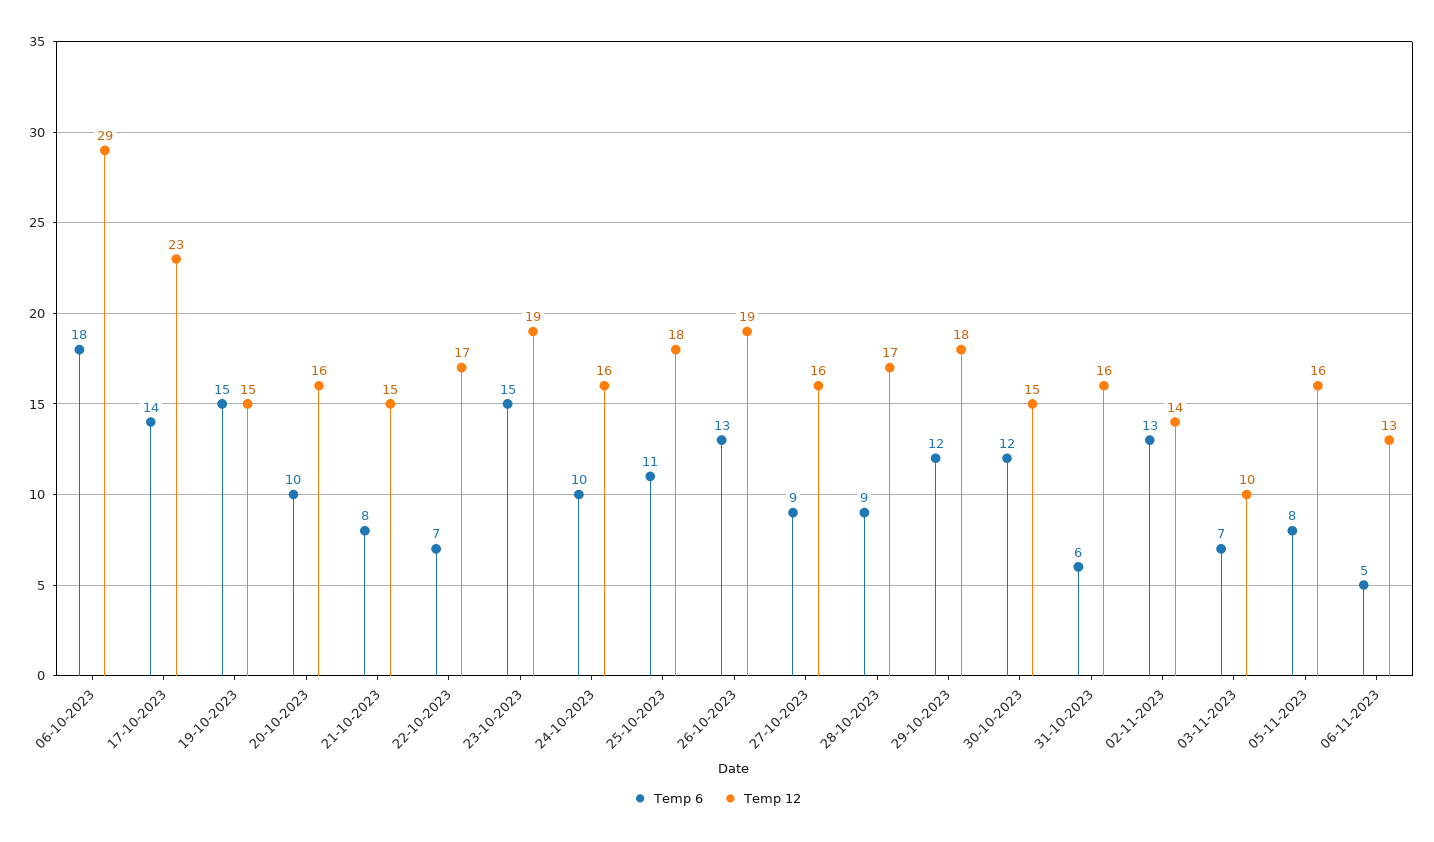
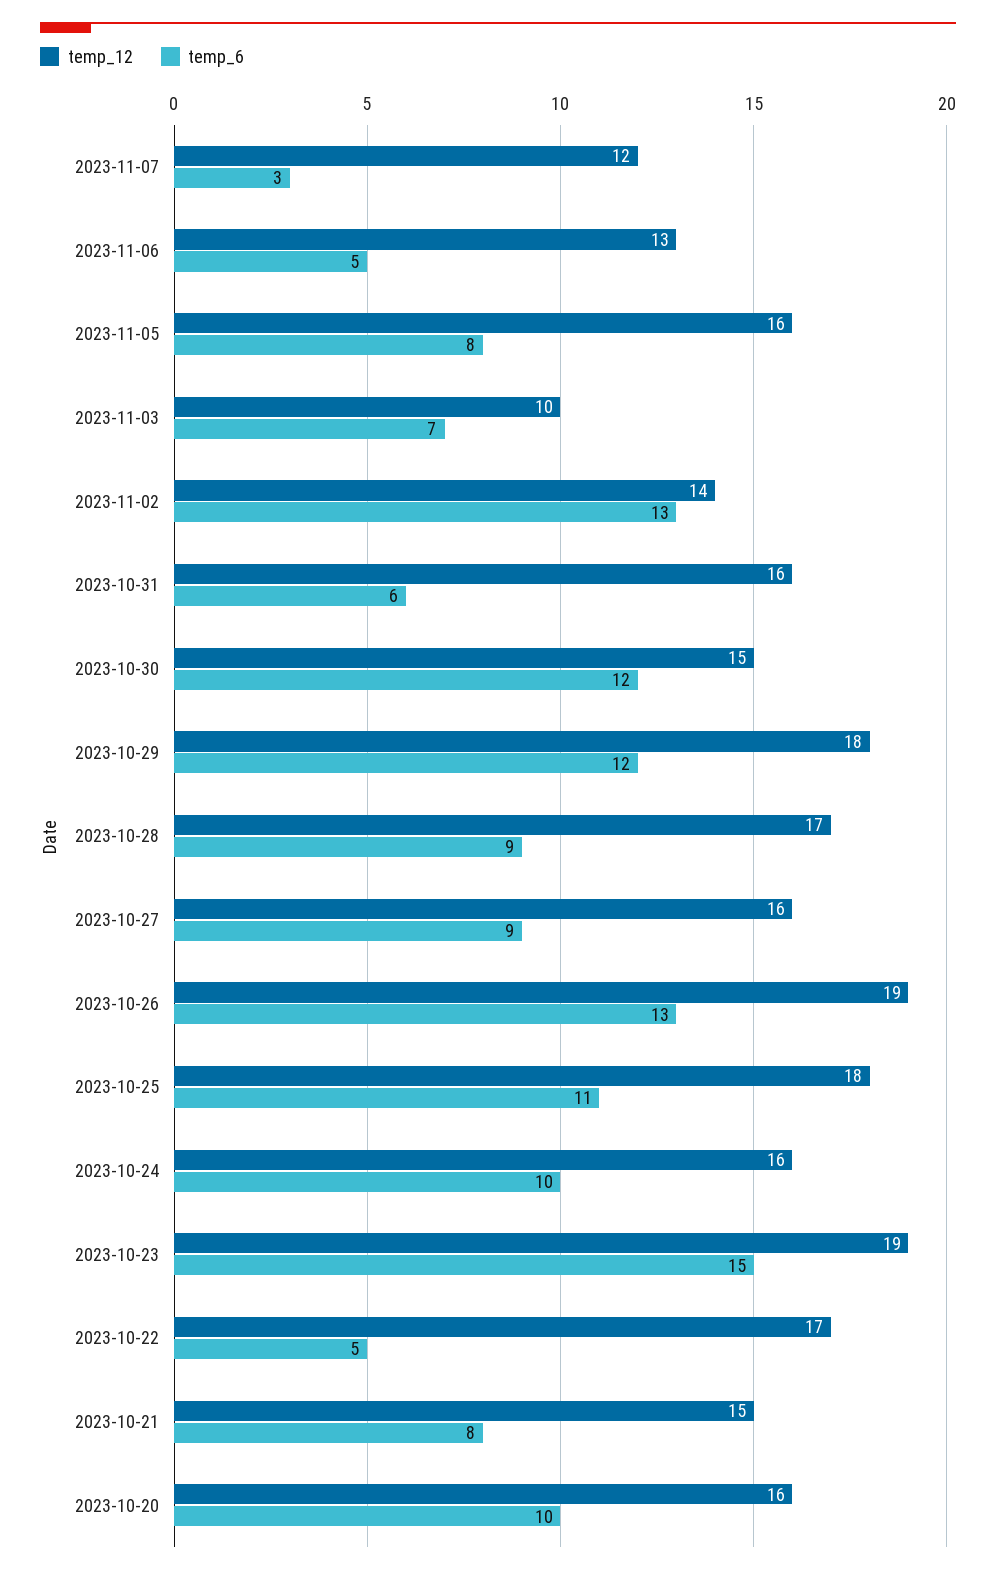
Temp 6, 06-10-2023: 18 -> none
Temp 12, 06-10-2023: 29 -> none
Temp 6, 17-10-2023: 14 -> none
Temp 12, 17-10-2023: 23 -> none
Temp 6, 19-10-2023: 15 -> none
Temp 12, 19-10-2023: 15 -> none
Temp 6, 22-10-2023: 7 -> 5
Temp 12, 2023-11-07: none -> 12
Temp 6, 2023-11-07: none -> 3

